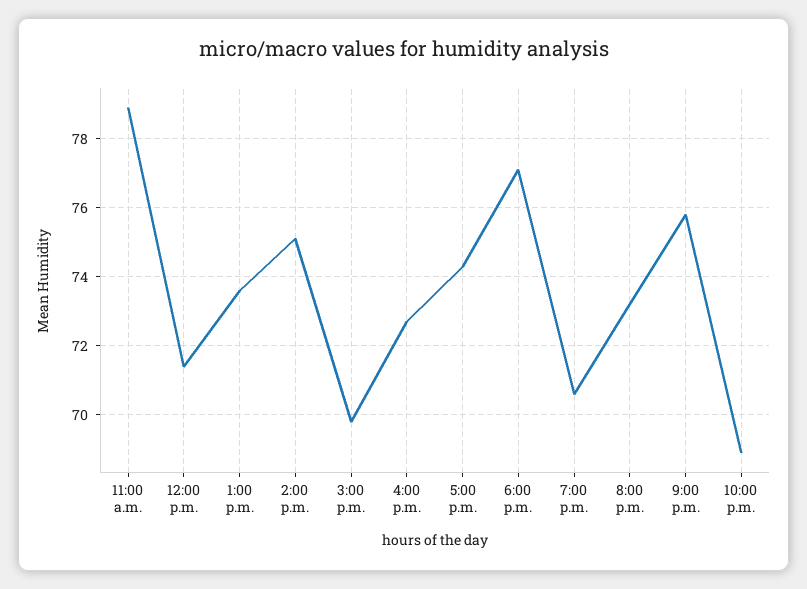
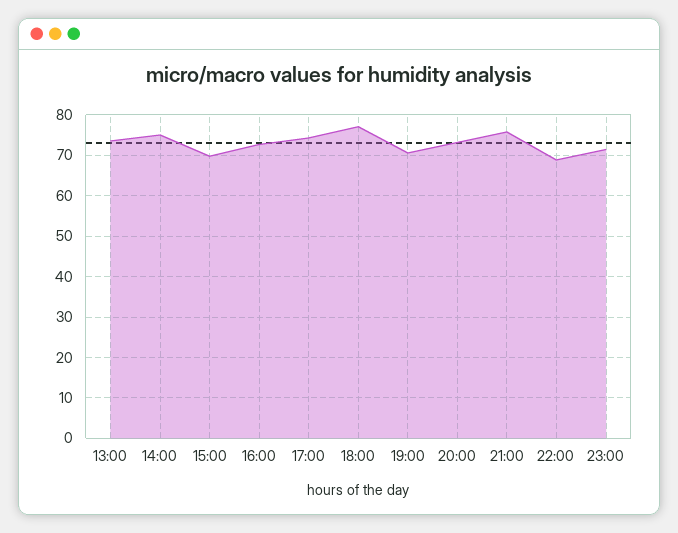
11:00 a.m.: 79 -> none
12:00 p.m.: 71.5 -> none
23:00: none -> 72

